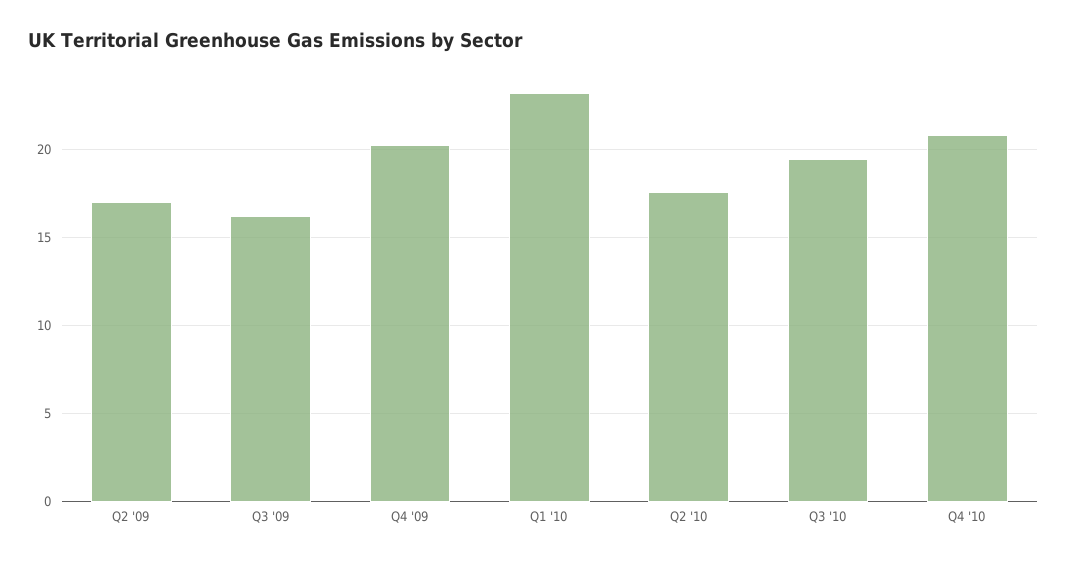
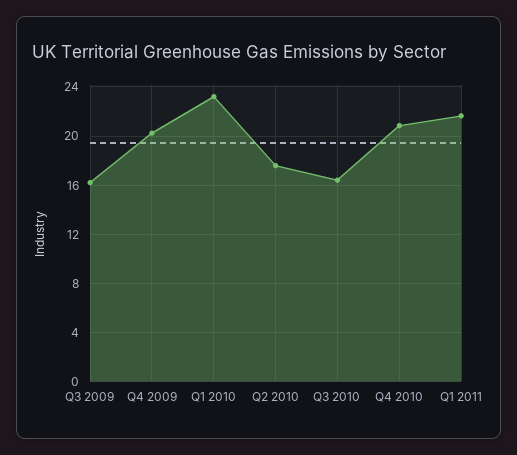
Q2 '09: 17 -> none
Q3 '10: 19.5 -> 16.5
Q1 2011: none -> 21.5

